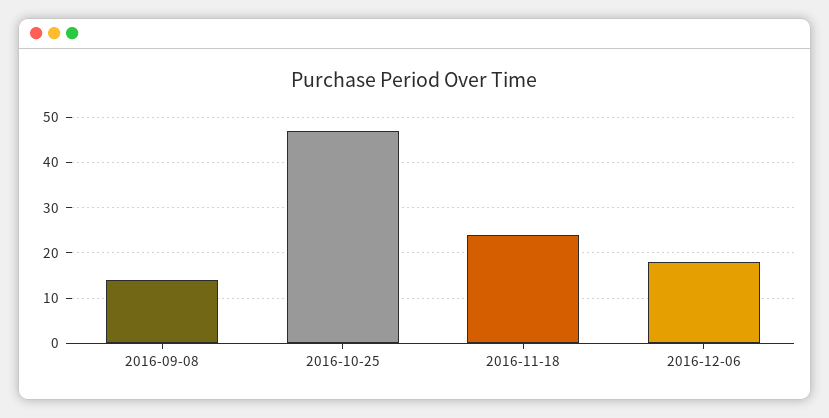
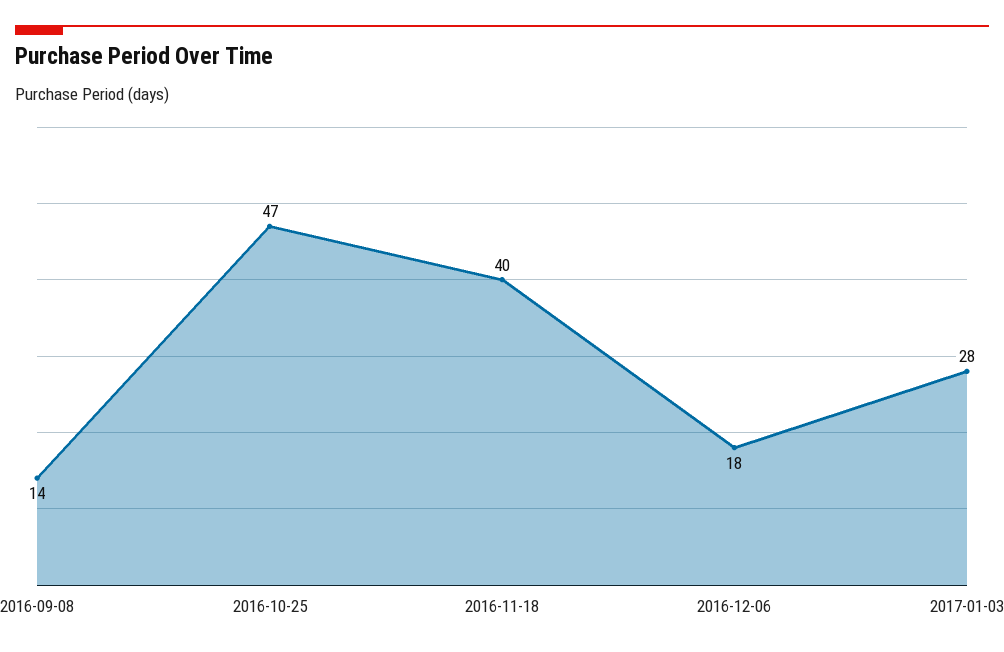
2016-11-18: 25 -> 40
2017-01-03: none -> 28

